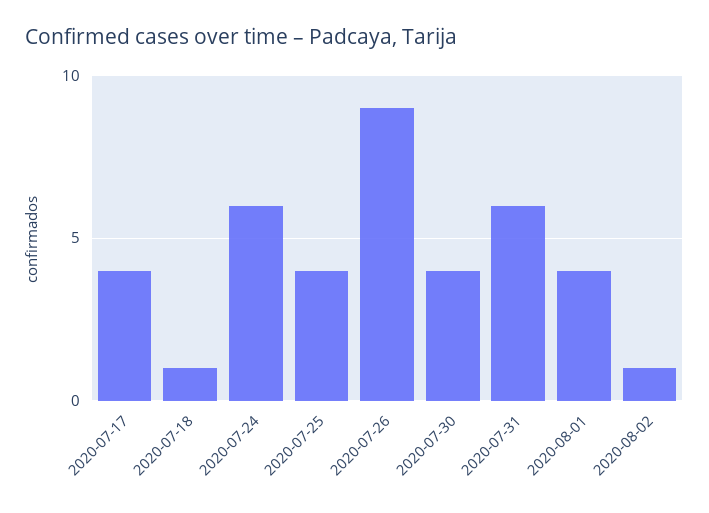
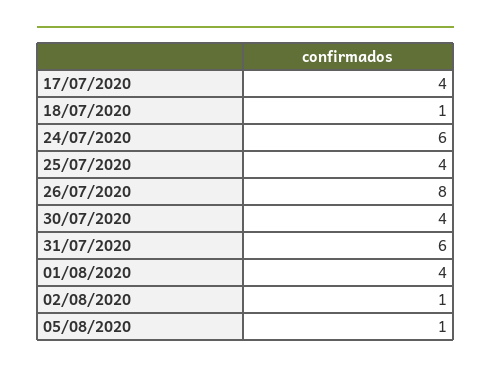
2020-07-26: 9 -> 8
05/08/2020: none -> 1

